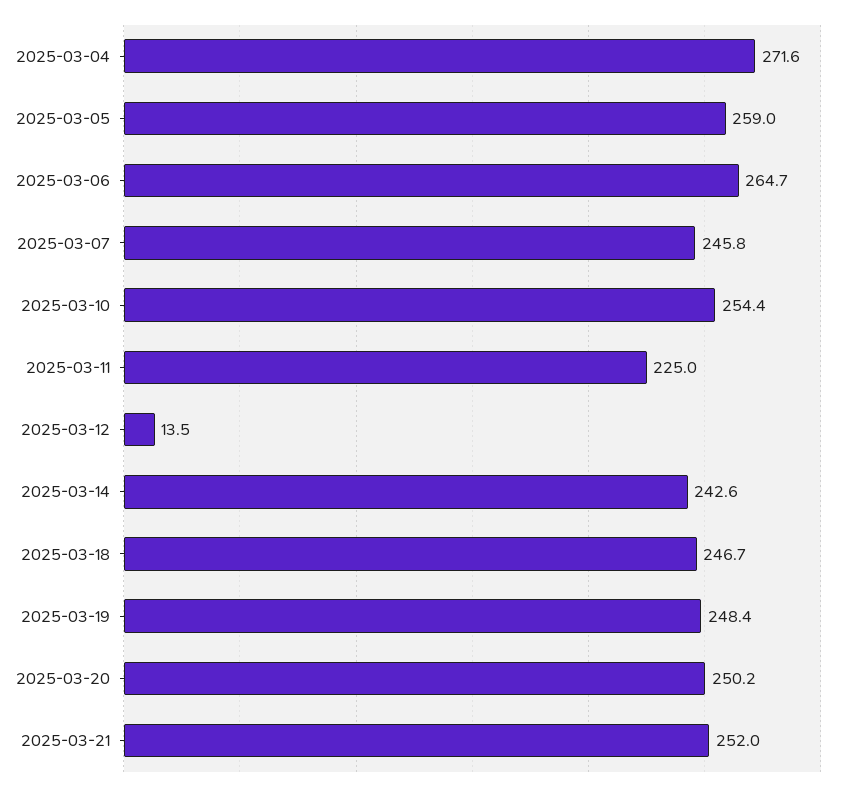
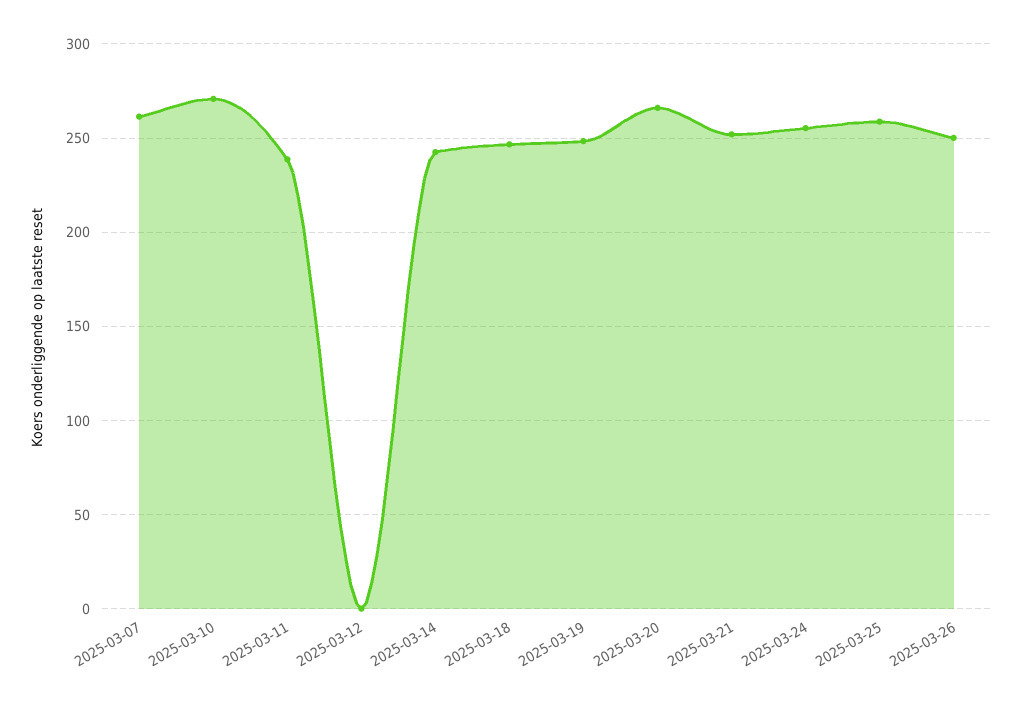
2025-03-04: 271.6 -> none
2025-03-05: 259 -> none
2025-03-06: 264.7 -> none
2025-03-07: 245.8 -> 260
2025-03-10: 254.4 -> 270
2025-03-11: 225 -> 240
2025-03-12: 13.5 -> 0
2025-03-20: 250.2 -> 265
2025-03-24: none -> 255
2025-03-25: none -> 260
2025-03-26: none -> 250

